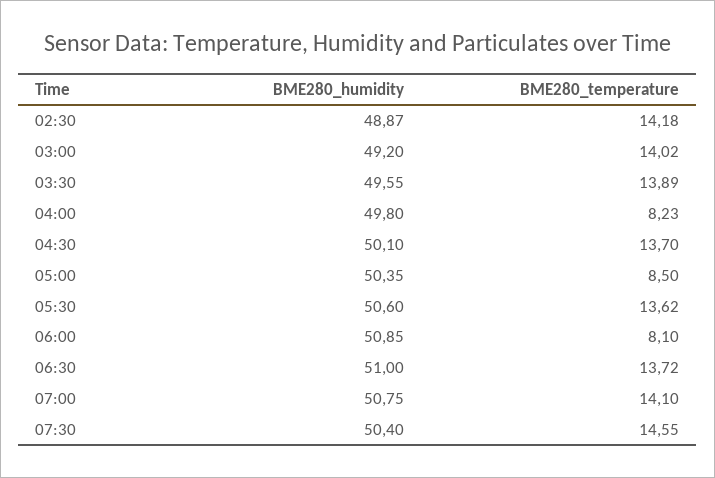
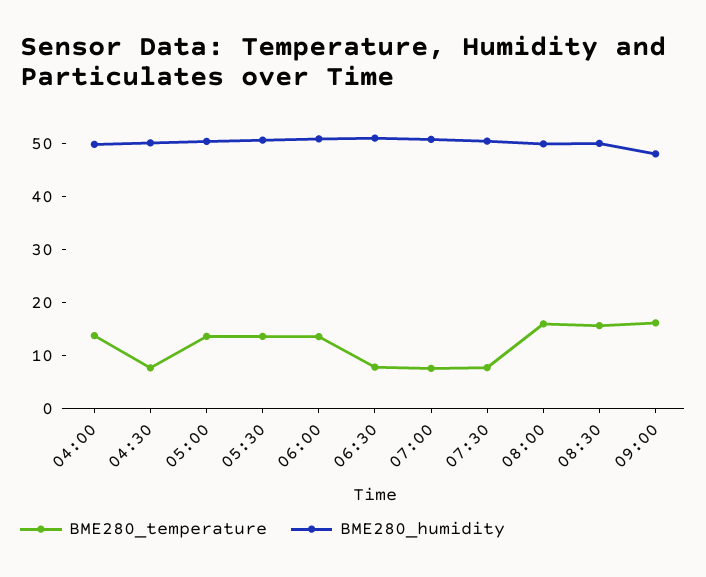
BME280_humidity, 02:30: 48.87 -> none
BME280_temperature, 02:30: 14.18 -> none
BME280_humidity, 03:00: 49.2 -> none
BME280_temperature, 03:00: 14.02 -> none
BME280_humidity, 03:30: 49.55 -> none
BME280_temperature, 03:30: 13.89 -> none
BME280_temperature, 04:00: 8.23 -> 14
BME280_temperature, 04:30: 13.7 -> 8
BME280_temperature, 05:00: 8.5 -> 14
BME280_temperature, 06:00: 8.1 -> 14
BME280_temperature, 06:30: 13.72 -> 8
BME280_temperature, 07:00: 14.1 -> 8
BME280_temperature, 07:30: 14.55 -> 8
BME280_temperature, 08:00: none -> 16
BME280_humidity, 08:00: none -> 50
BME280_temperature, 08:30: none -> 16
BME280_humidity, 08:30: none -> 50
BME280_temperature, 09:00: none -> 16
BME280_humidity, 09:00: none -> 48

